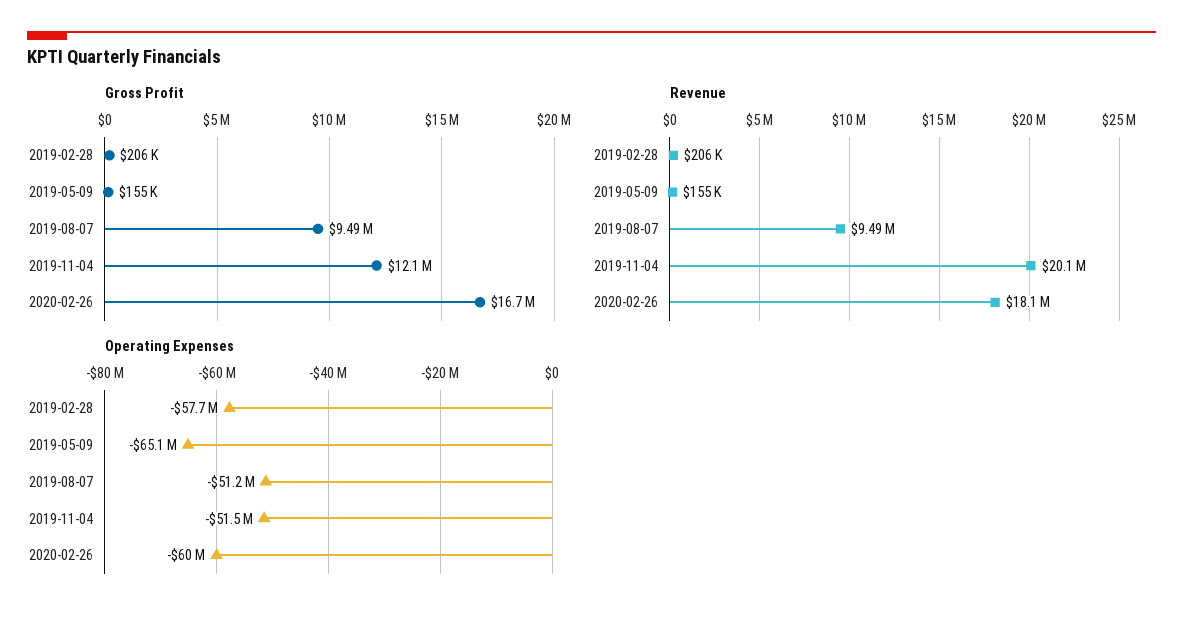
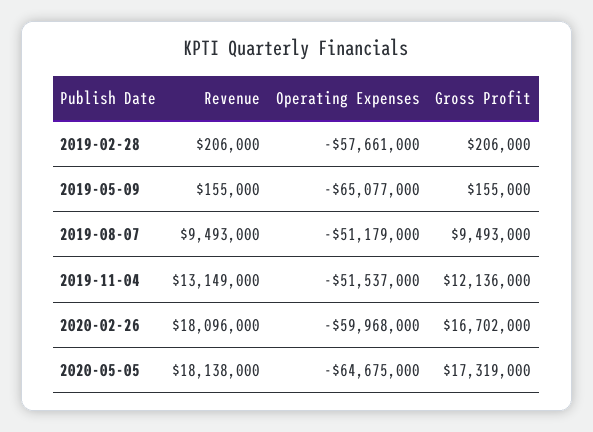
Revenue, 2019-11-04: 20100000 -> 13149000
Revenue, 2020-05-05: none -> 18138000
Operating Expenses, 2020-05-05: none -> -64675000
Gross Profit, 2020-05-05: none -> 17319000

